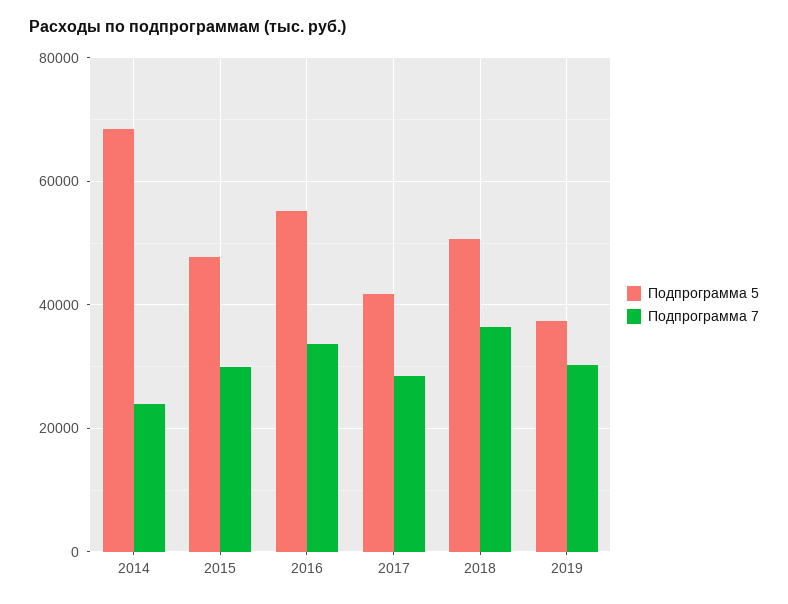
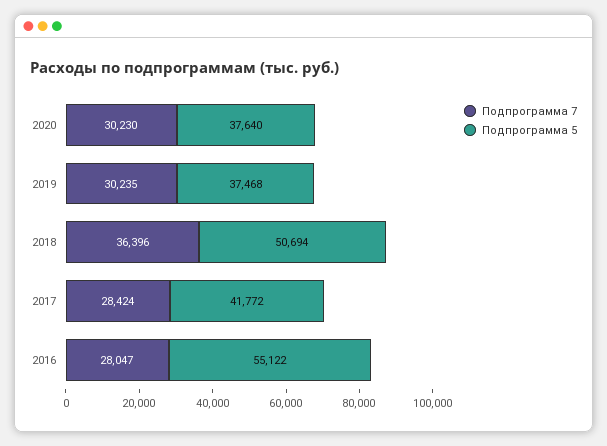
Подпрограмма 5, 2014: 68000 -> none
Подпрограмма 7, 2014: 24000 -> none
Подпрограмма 5, 2015: 48000 -> none
Подпрограмма 7, 2015: 30000 -> none
Подпрограмма 7, 2016: 34000 -> 28047
Подпрограмма 7, 2020: none -> 30230
Подпрограмма 5, 2020: none -> 37640

